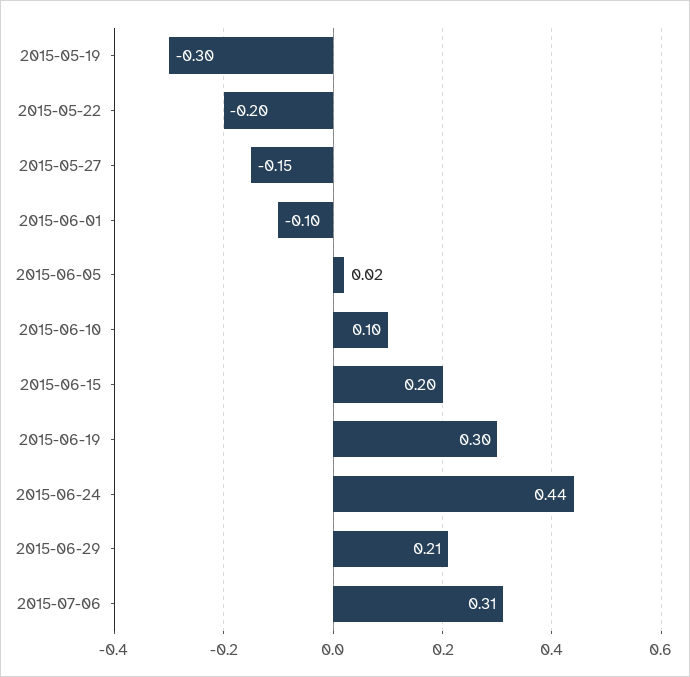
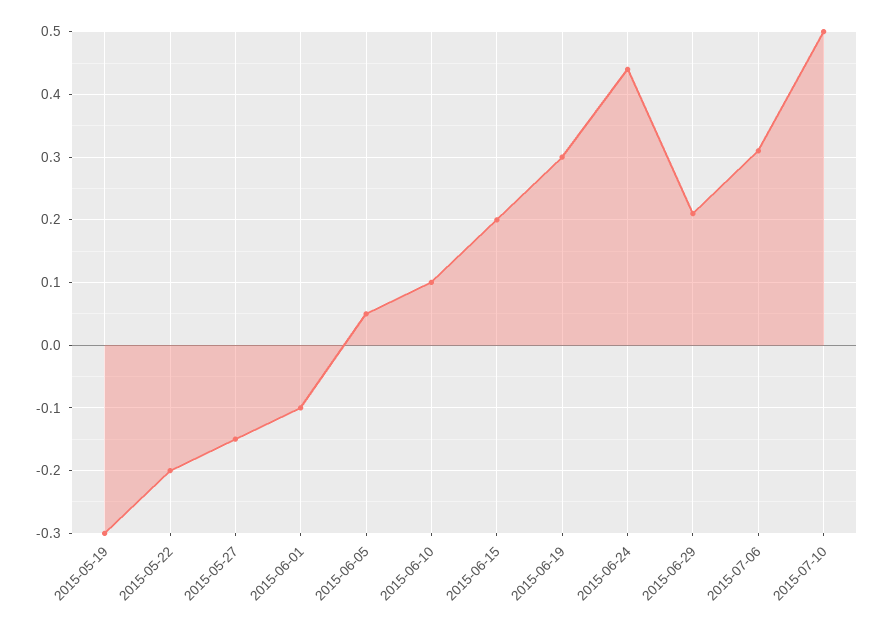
2015-06-05: 0.02 -> 0.05
2015-07-10: none -> 0.5

